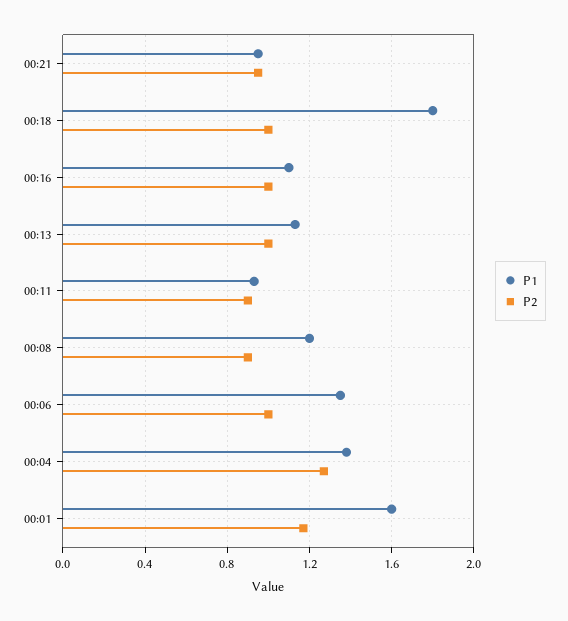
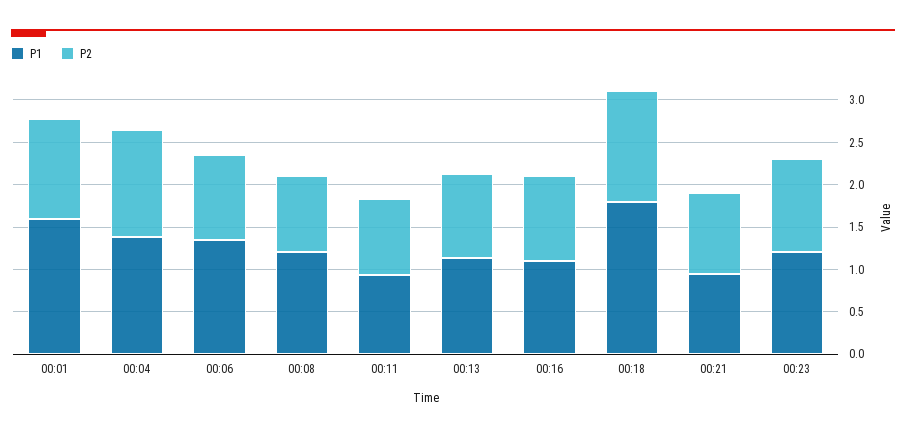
P2, 00:18: 1 -> 1.3
P1, 00:23: none -> 1.2
P2, 00:23: none -> 1.1

